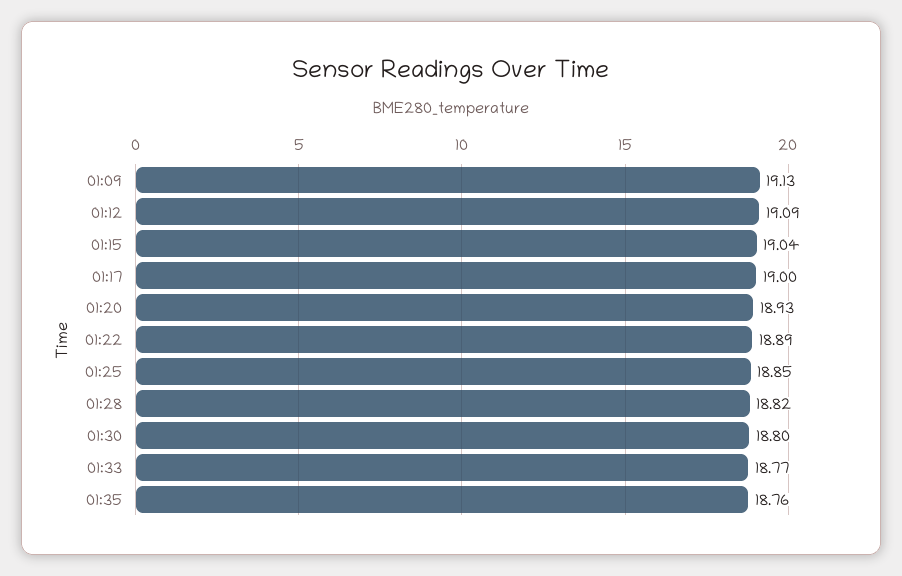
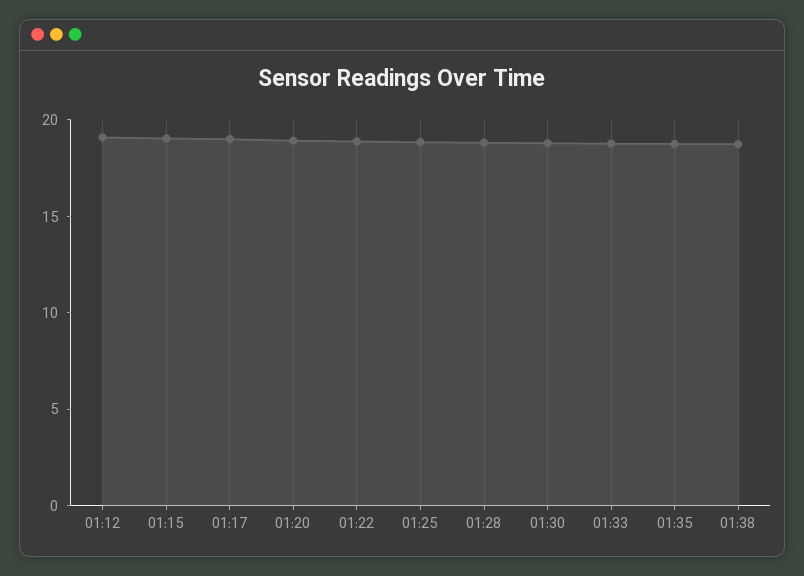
01:09: 19.13 -> none
01:38: none -> 19

